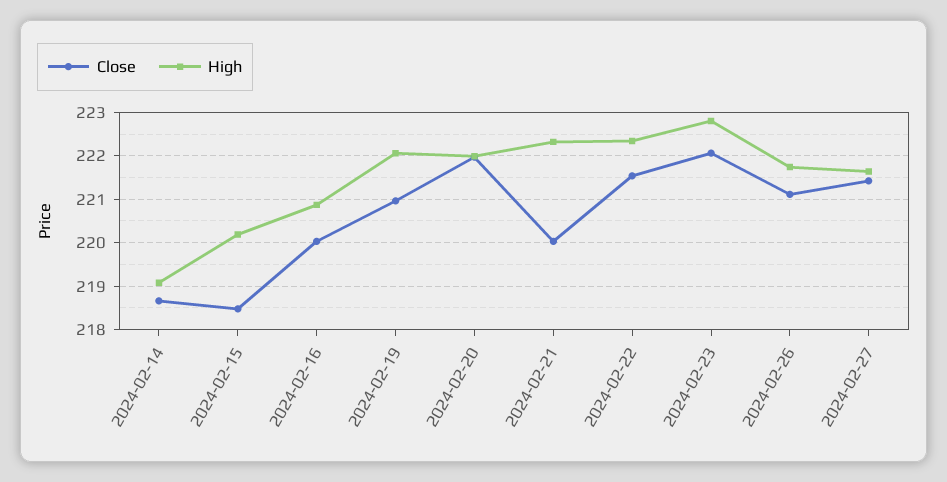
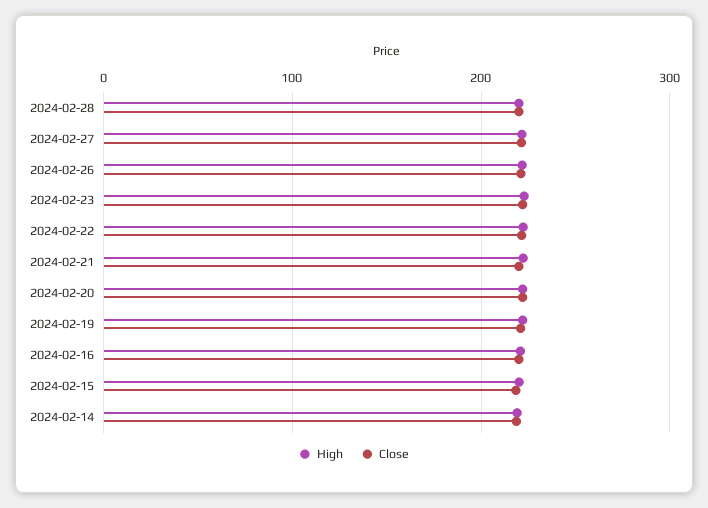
High, 2024-02-28: none -> 220
Close, 2024-02-28: none -> 220

